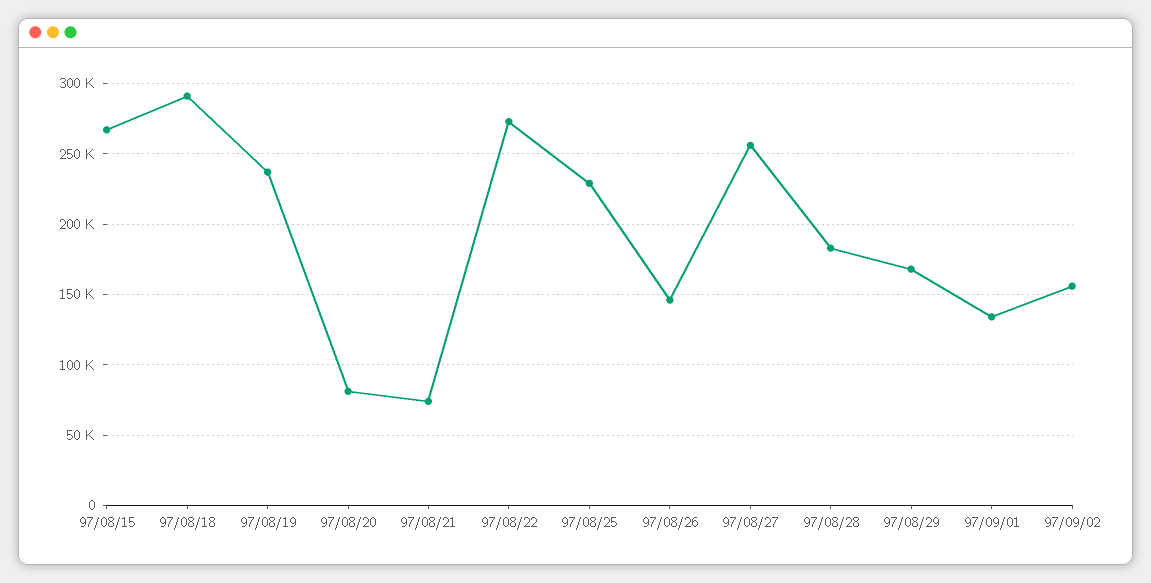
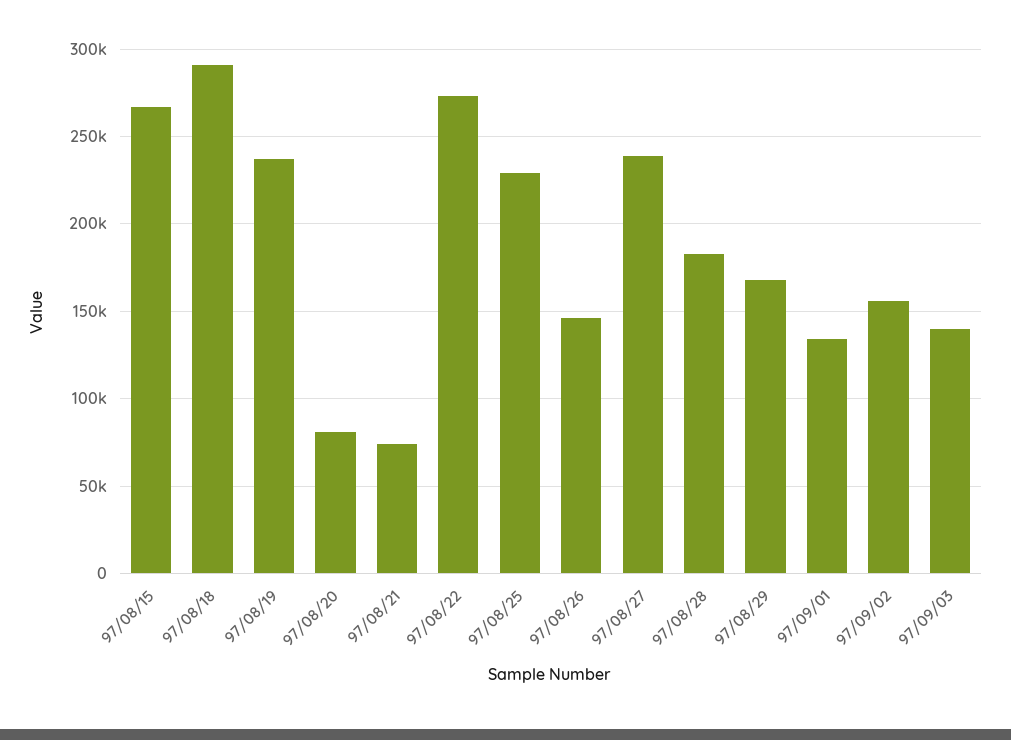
97/08/27: 255000 -> 240000
97/09/03: none -> 140000

